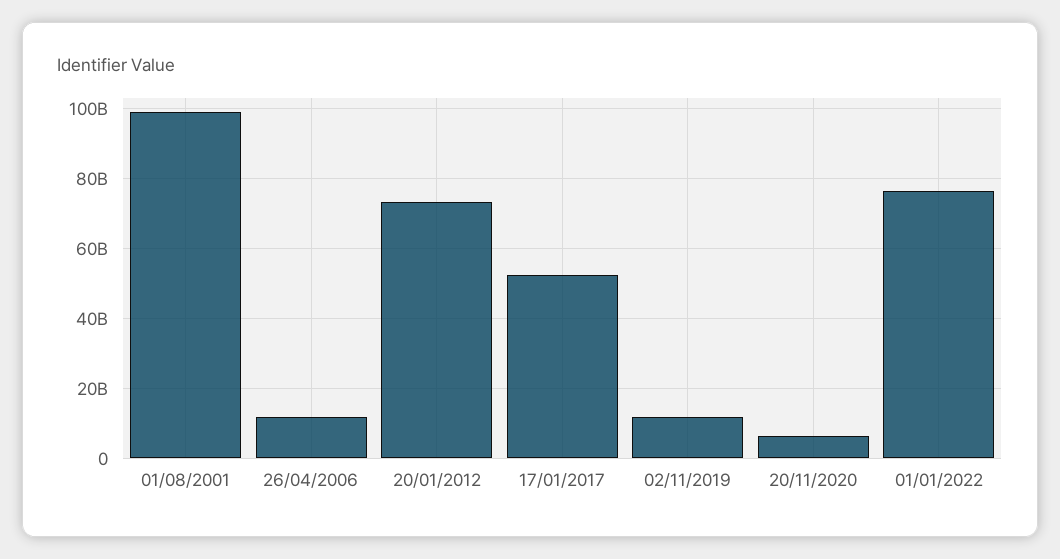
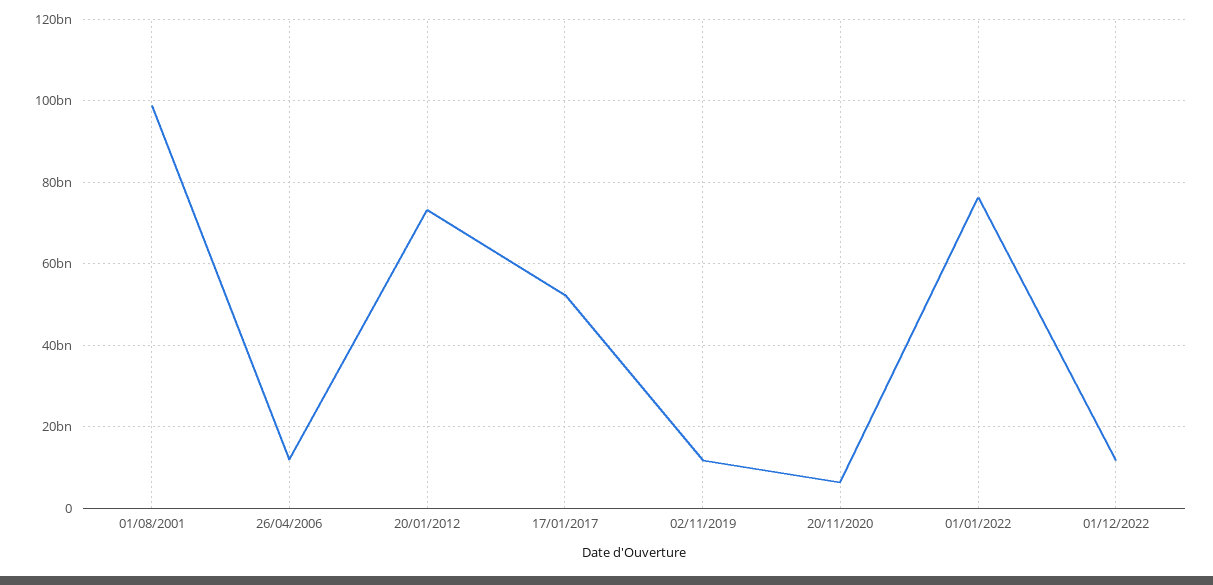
01/12/2022: none -> 12000000000

